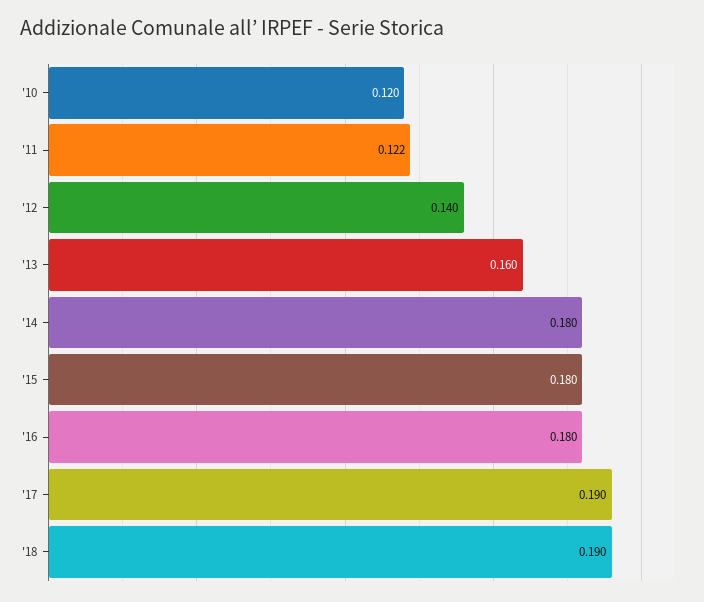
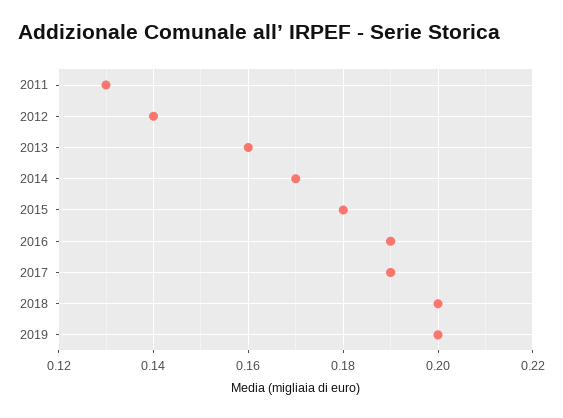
'10: 0.12 -> none
'11: 0.122 -> 0.13
'14: 0.18 -> 0.17
'16: 0.18 -> 0.19
'18: 0.19 -> 0.2
2019: none -> 0.2

